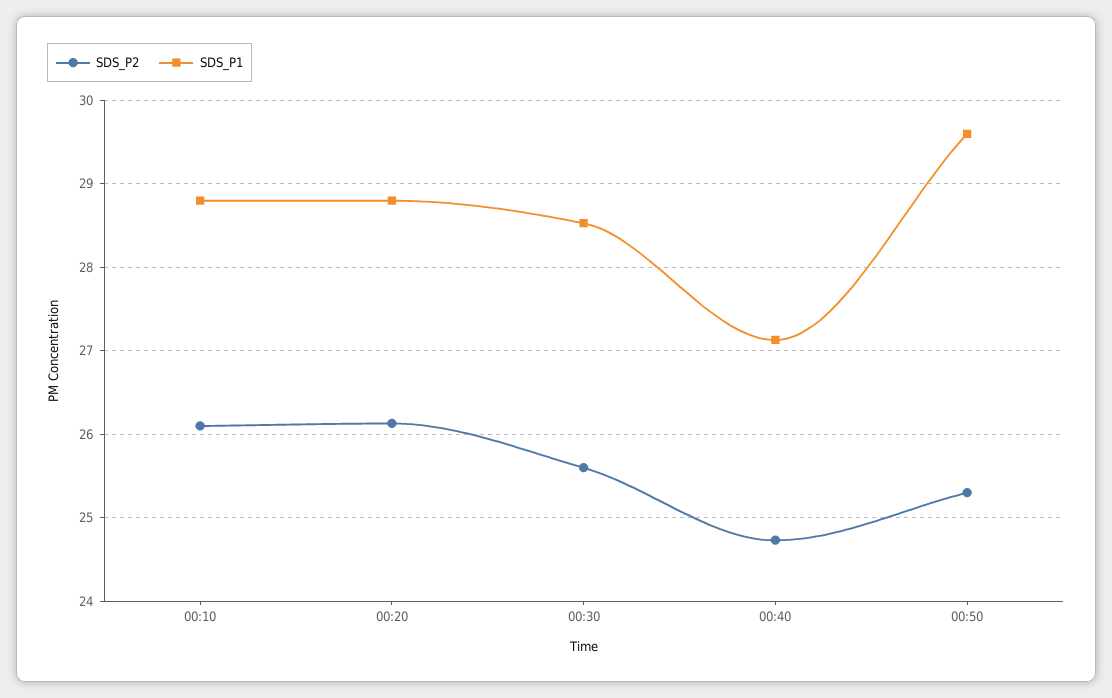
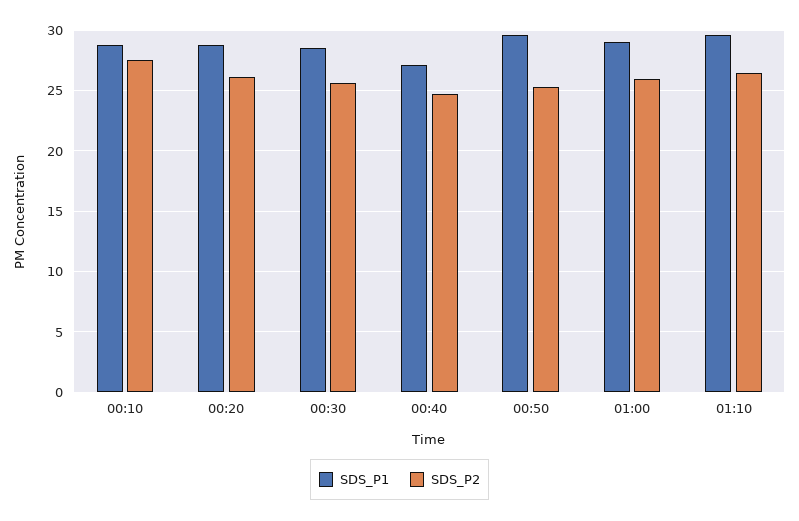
SDS_P2, 00:10: 26.1 -> 27.5
SDS_P1, 01:00: none -> 29
SDS_P2, 01:00: none -> 26
SDS_P1, 01:10: none -> 29.5
SDS_P2, 01:10: none -> 26.5

